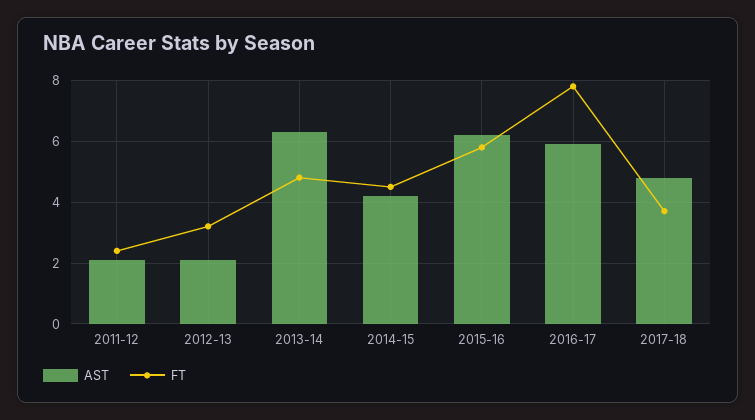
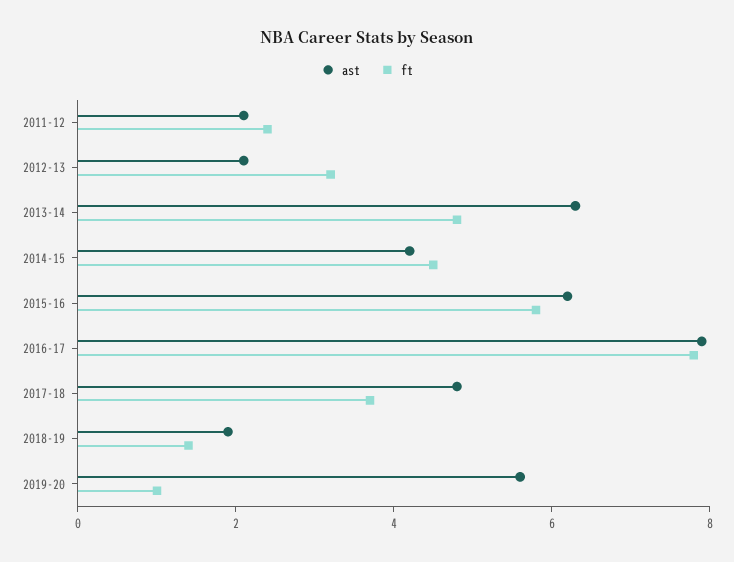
AST, 2016-17: 6 -> 8
AST, 2018-19: none -> 2
FT, 2018-19: none -> 1.5
AST, 2019-20: none -> 5.5
FT, 2019-20: none -> 1

